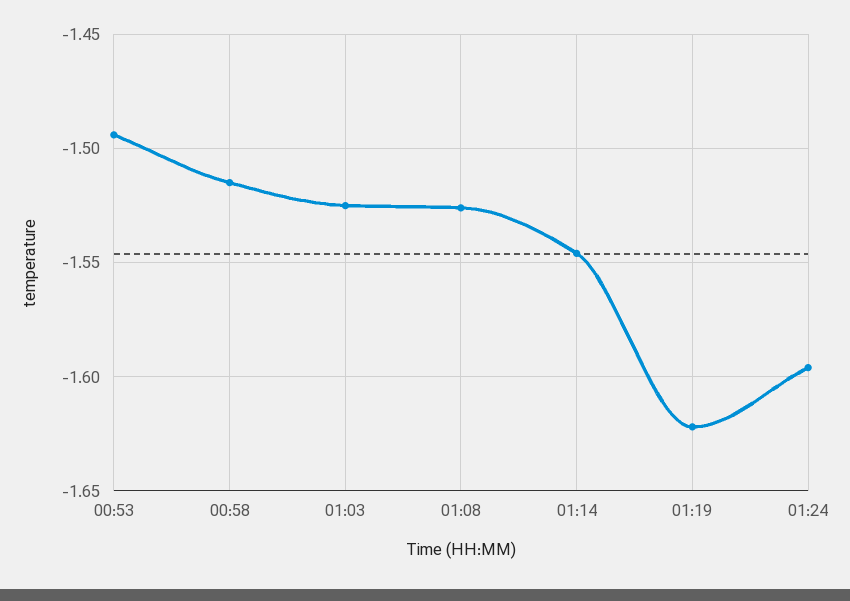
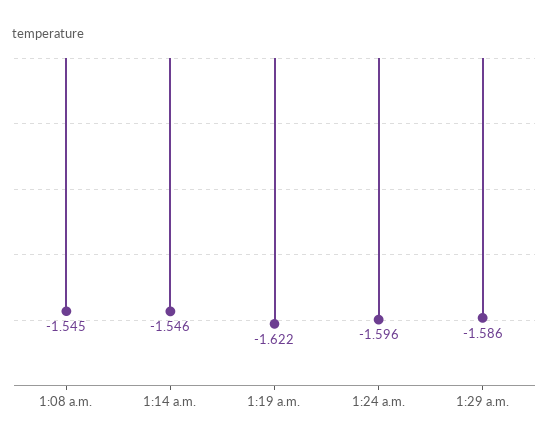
00:53: -1.495 -> none
00:58: -1.515 -> none
01:03: -1.525 -> none
01:08: -1.525 -> -1.545
1:29 a.m.: none -> -1.586

